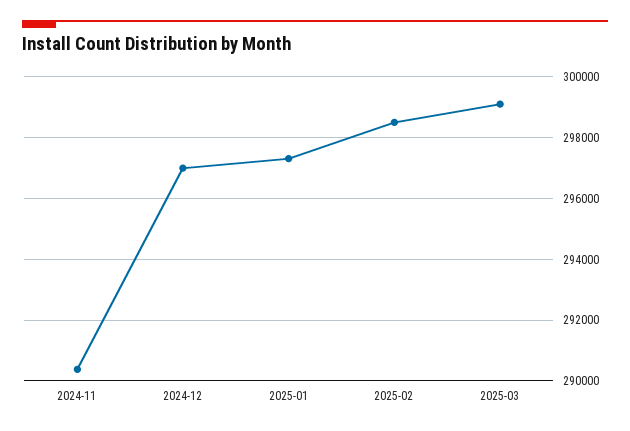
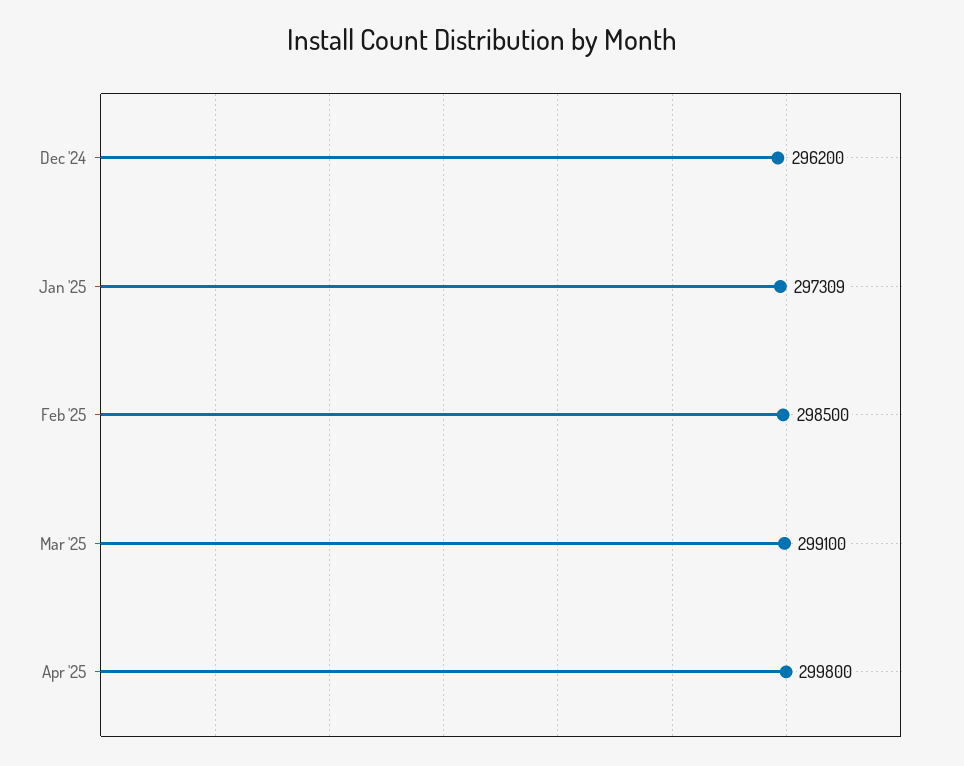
2024-11: 290400 -> none
2024-12: 297000 -> 296200
Apr '25: none -> 299800

